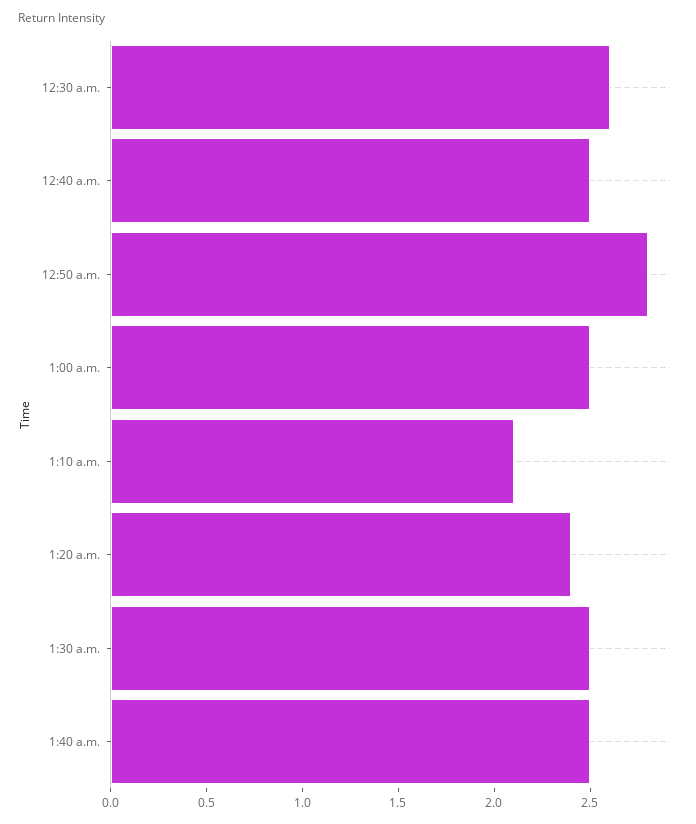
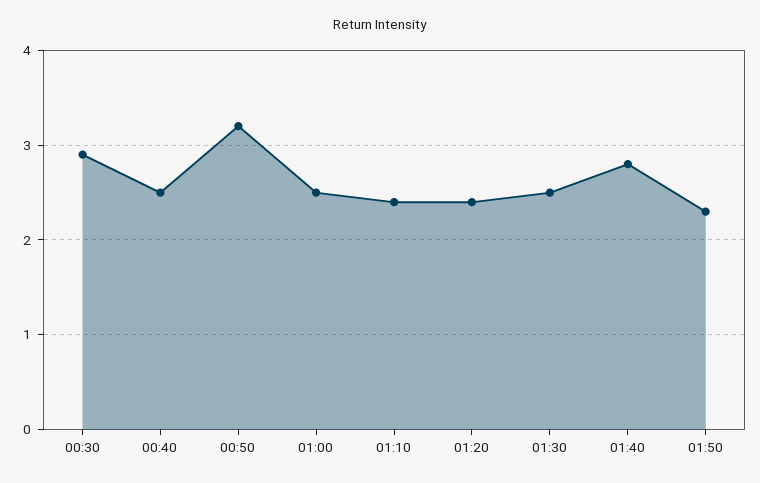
12:30 a.m.: 2.6 -> 2.9
12:50 a.m.: 2.8 -> 3.2
1:10 a.m.: 2.1 -> 2.4
1:40 a.m.: 2.5 -> 2.8
01:50: none -> 2.3

